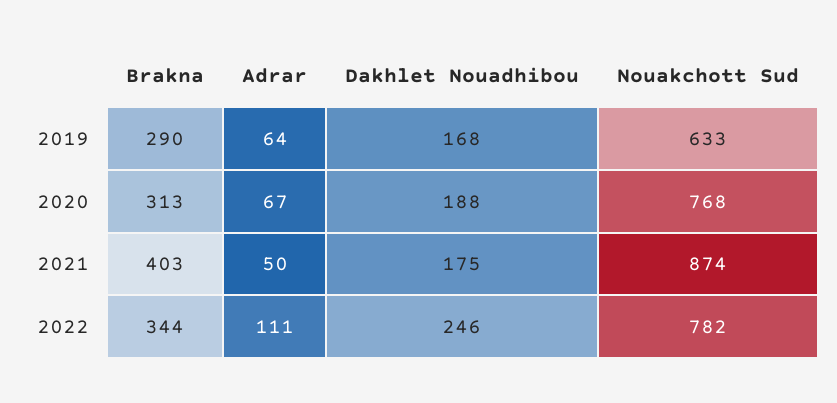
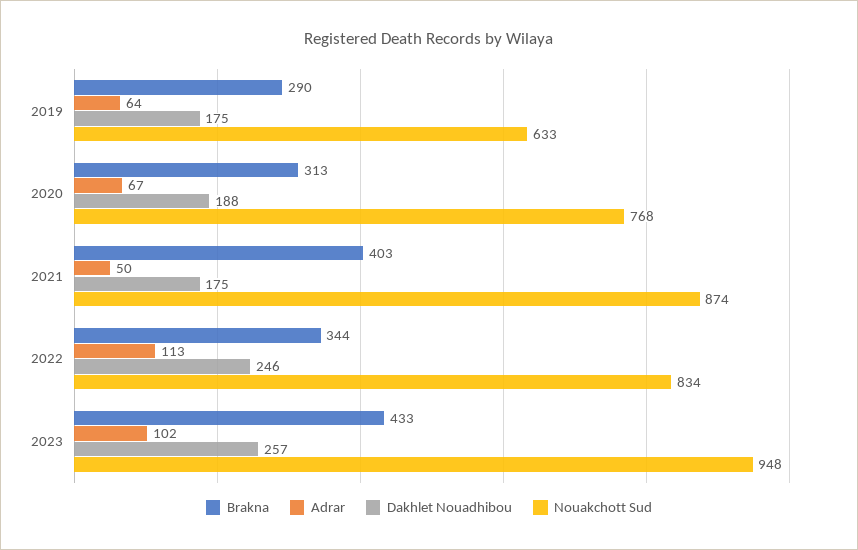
Dakhlet Nouadhibou, 2019: 168 -> 175
Adrar, 2022: 111 -> 113
Nouakchott Sud, 2022: 782 -> 834
Brakna, 2023: none -> 433
Adrar, 2023: none -> 102
Dakhlet Nouadhibou, 2023: none -> 257
Nouakchott Sud, 2023: none -> 948

